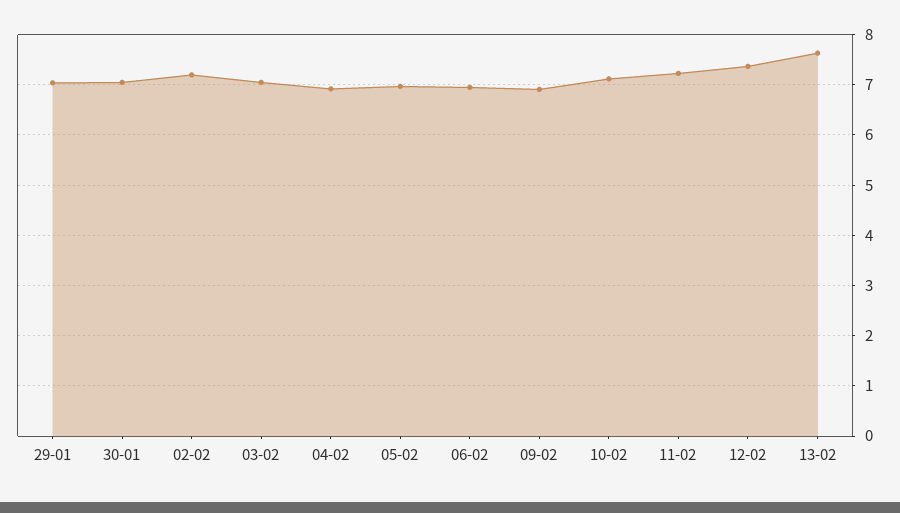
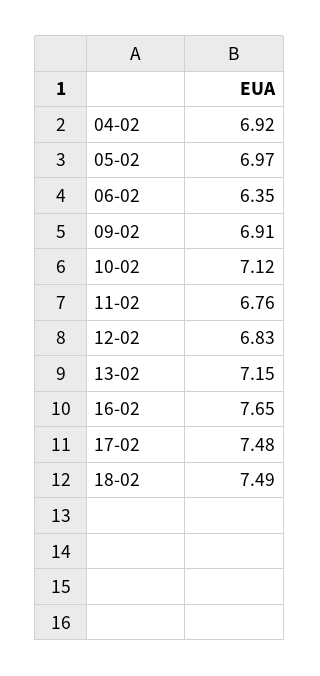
29-01: 7 -> none
30-01: 7 -> none
02-02: 7.2 -> none
03-02: 7 -> none
06-02: 7 -> 6.35
11-02: 7.2 -> 6.76
12-02: 7.4 -> 6.83
13-02: 7.6 -> 7.15
16-02: none -> 7.65
17-02: none -> 7.48
18-02: none -> 7.49

